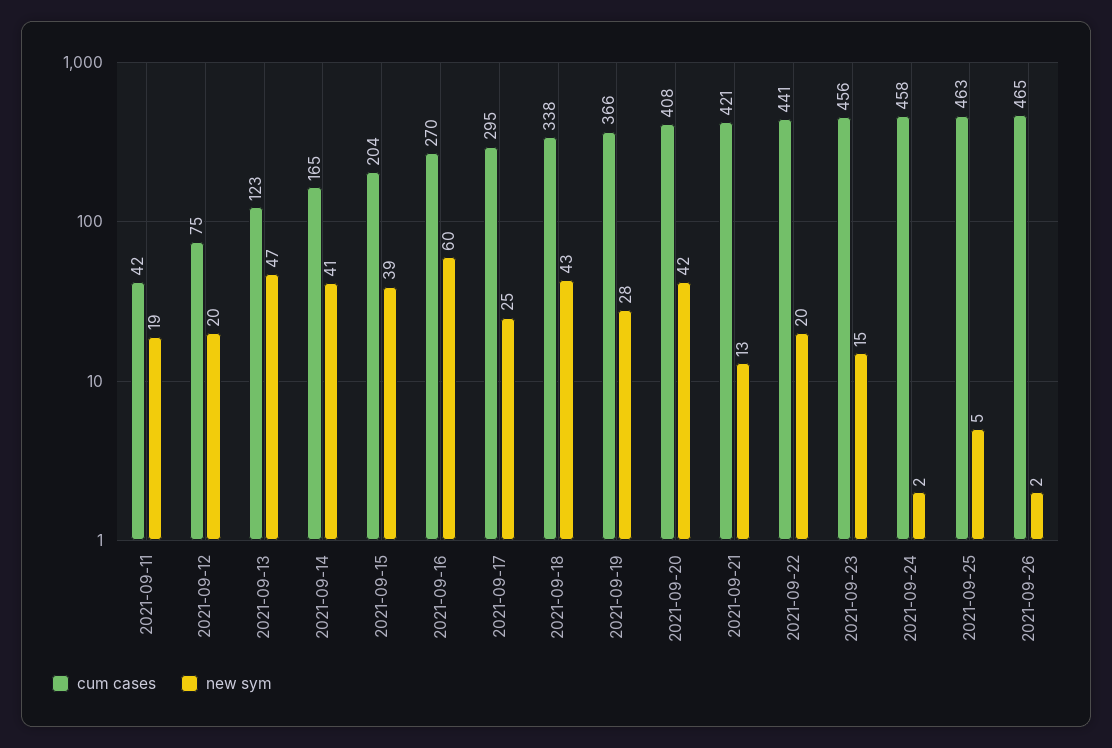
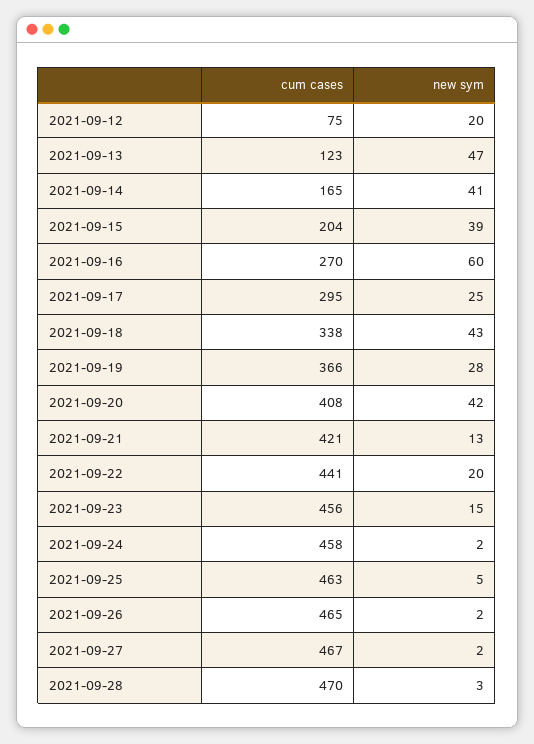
cum cases, 2021-09-11: 42 -> none
new sym, 2021-09-11: 19 -> none
cum cases, 2021-09-27: none -> 467
new sym, 2021-09-27: none -> 2
cum cases, 2021-09-28: none -> 470
new sym, 2021-09-28: none -> 3

